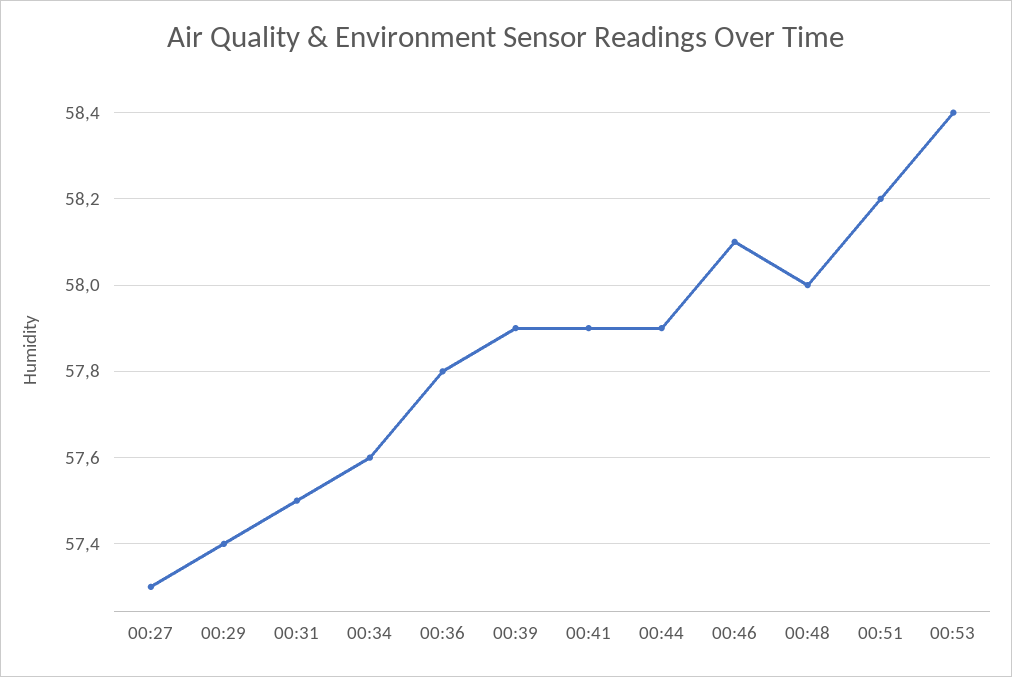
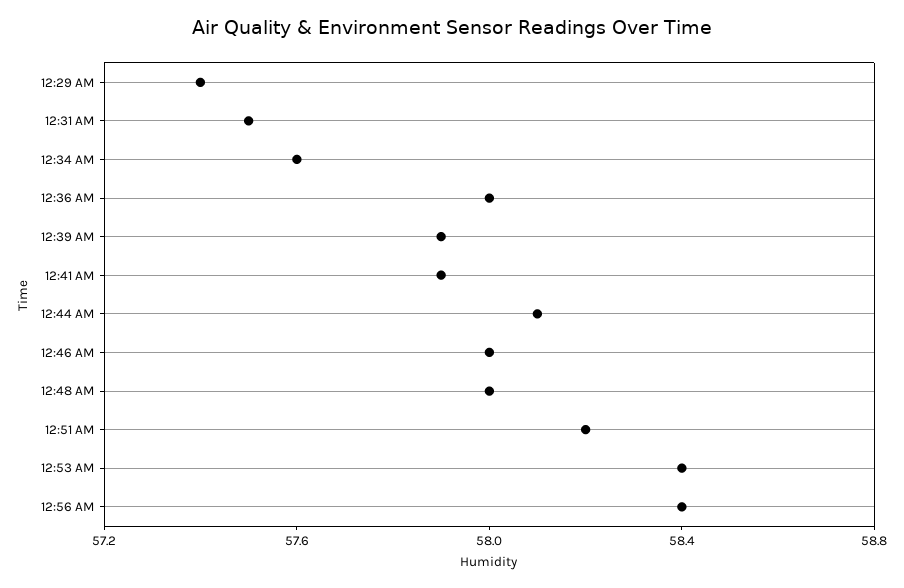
00:27: 57.3 -> none
00:36: 57.8 -> 58
00:44: 57.9 -> 58.1
00:46: 58.1 -> 58
12:56 AM: none -> 58.4

